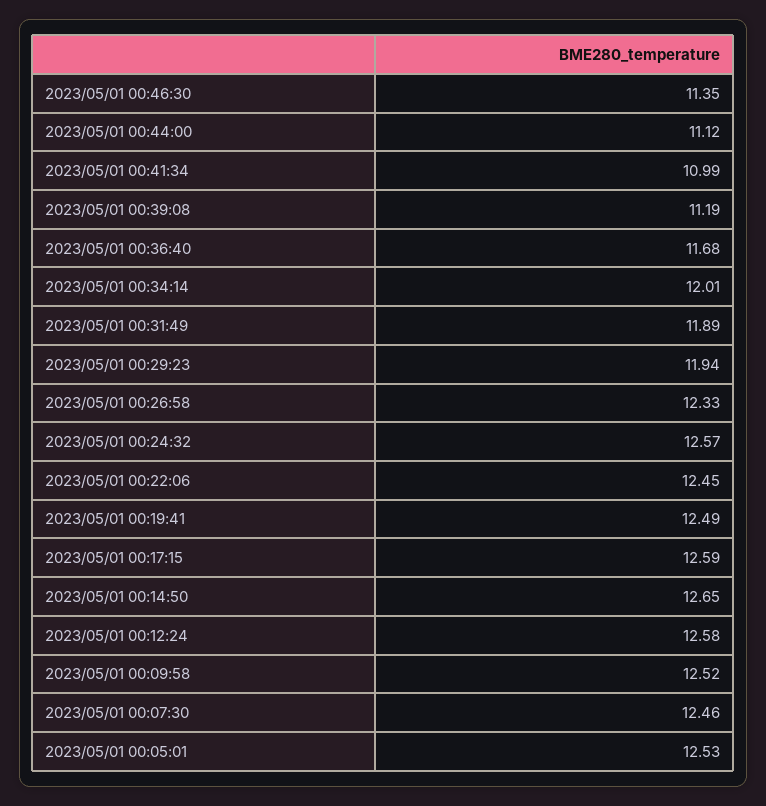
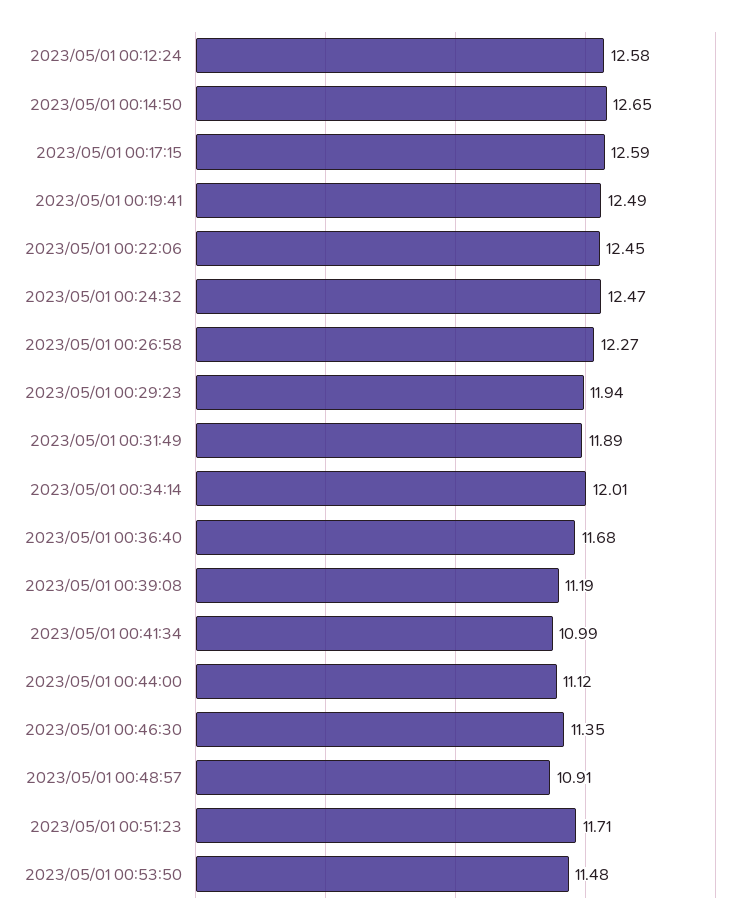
2023/05/01 00:26:58: 12.33 -> 12.27
2023/05/01 00:24:32: 12.57 -> 12.47
2023/05/01 00:09:58: 12.52 -> none
2023/05/01 00:07:30: 12.46 -> none
2023/05/01 00:05:01: 12.53 -> none
2023/05/01 00:48:57: none -> 10.91
2023/05/01 00:51:23: none -> 11.71
2023/05/01 00:53:50: none -> 11.48

